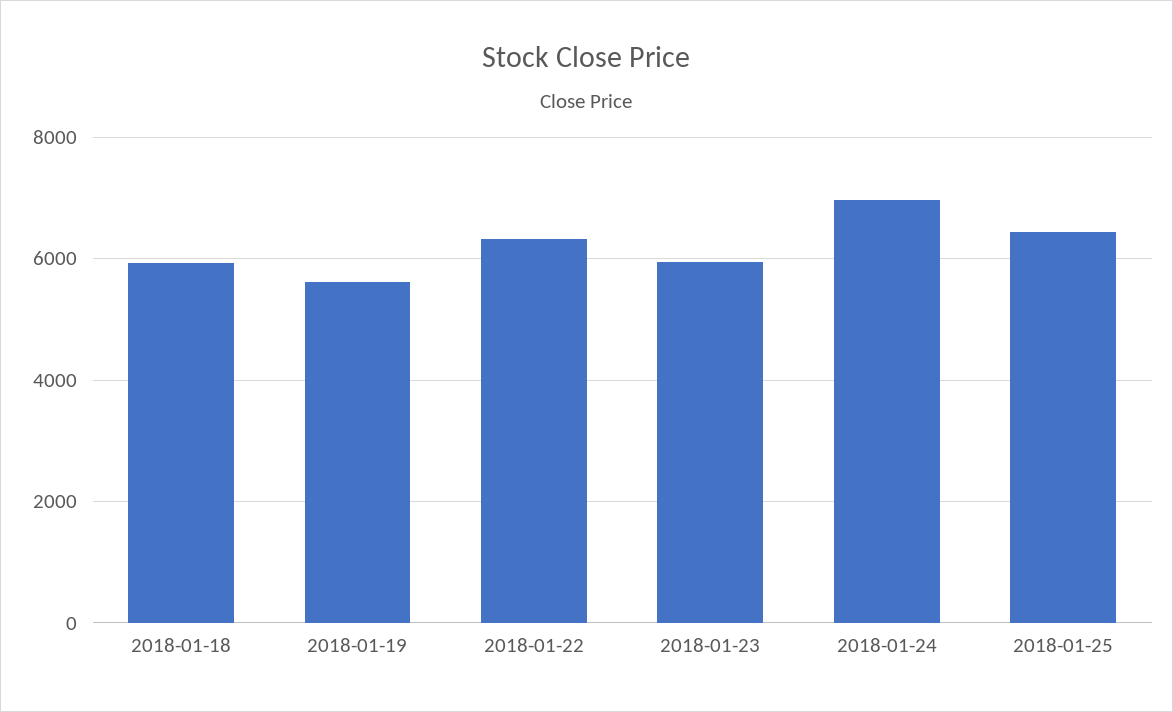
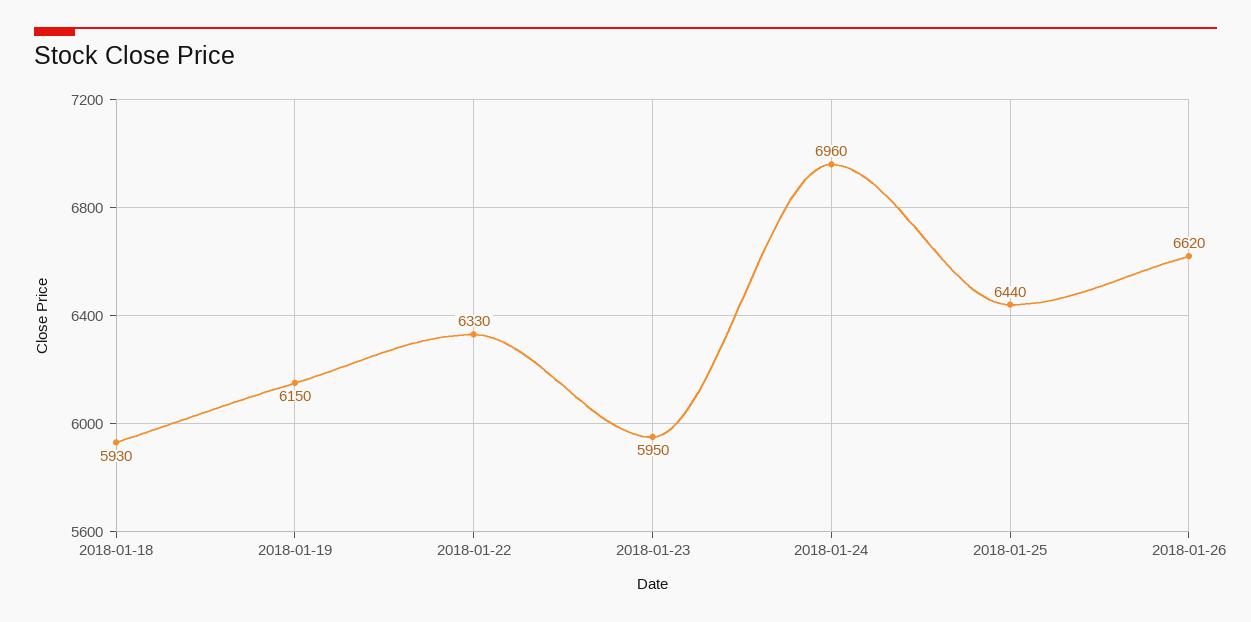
2018-01-19: 5600 -> 6150
2018-01-26: none -> 6620

